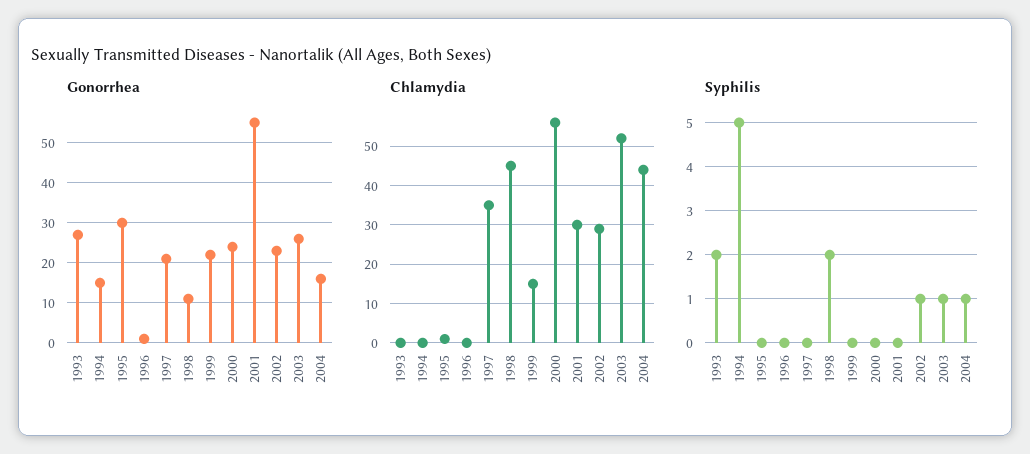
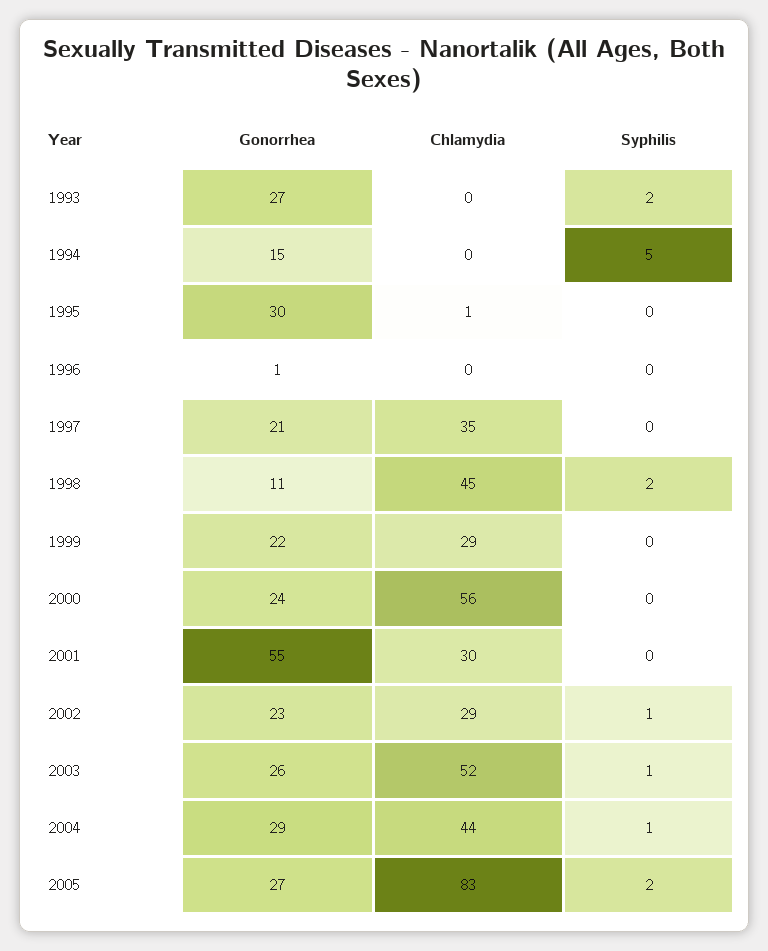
Gonorrhea, 2004: 15 -> 29
Chlamydia, 1999: 15 -> 29
Gonorrhea, 2005: none -> 27
Chlamydia, 2005: none -> 83
Syphilis, 2005: none -> 2

